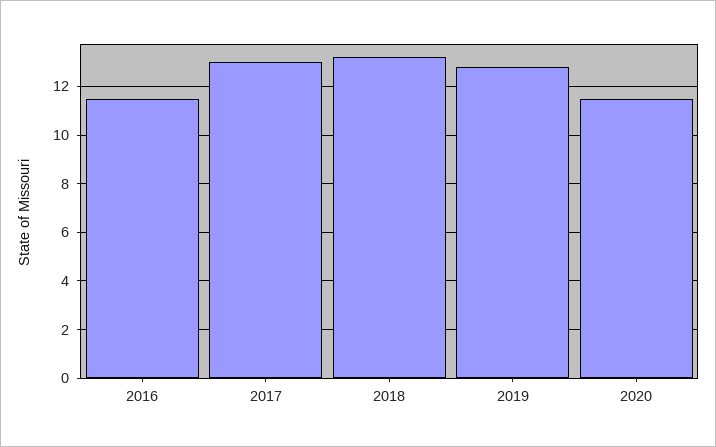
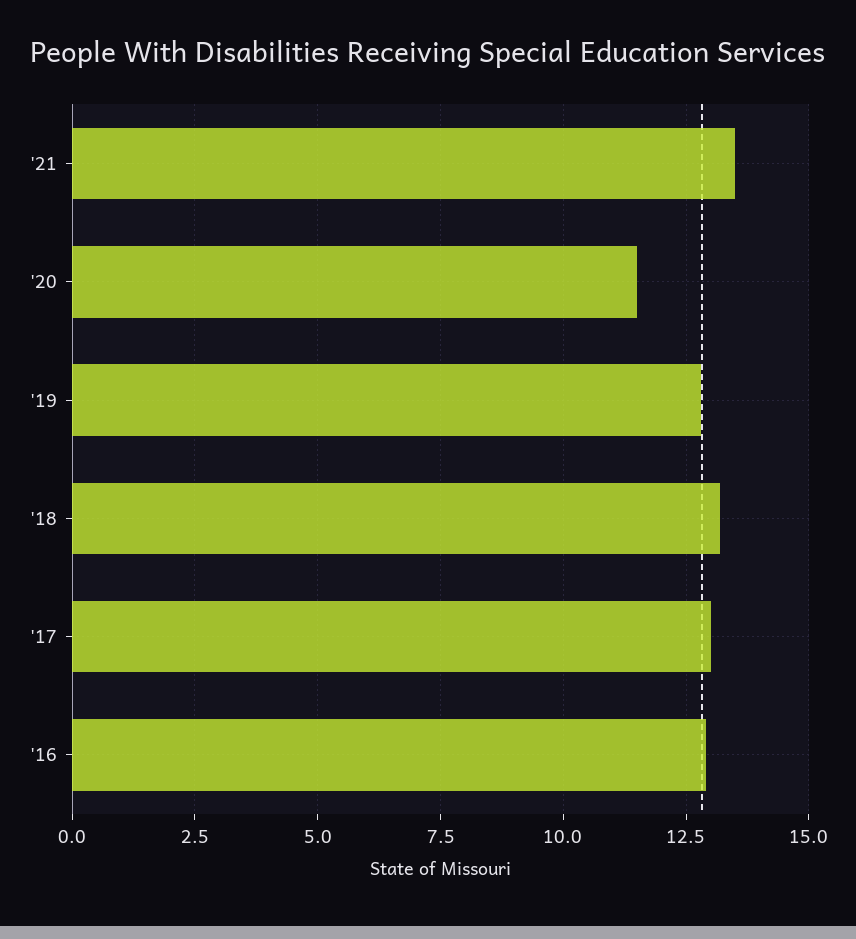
2016: 11.5 -> 13
'21: none -> 13.5

